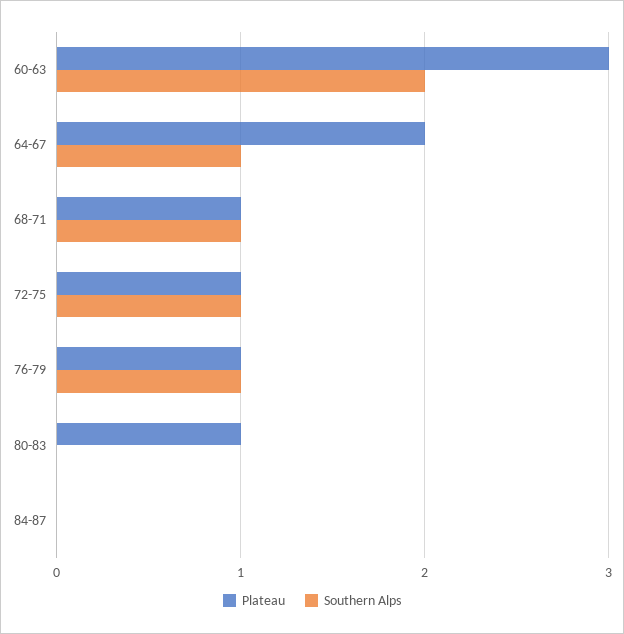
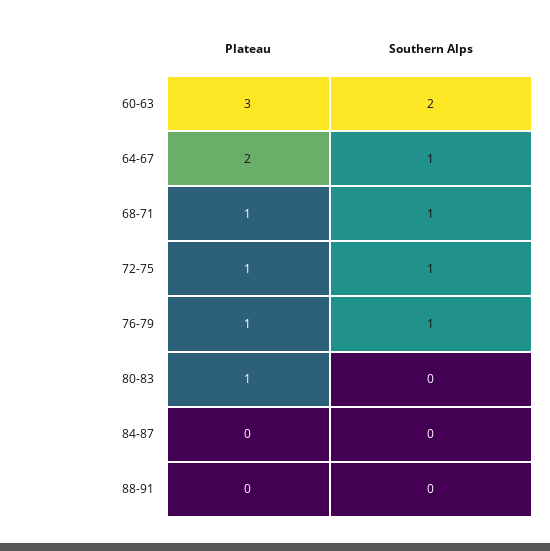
Plateau, 88-91: none -> 0
Southern Alps, 88-91: none -> 0

